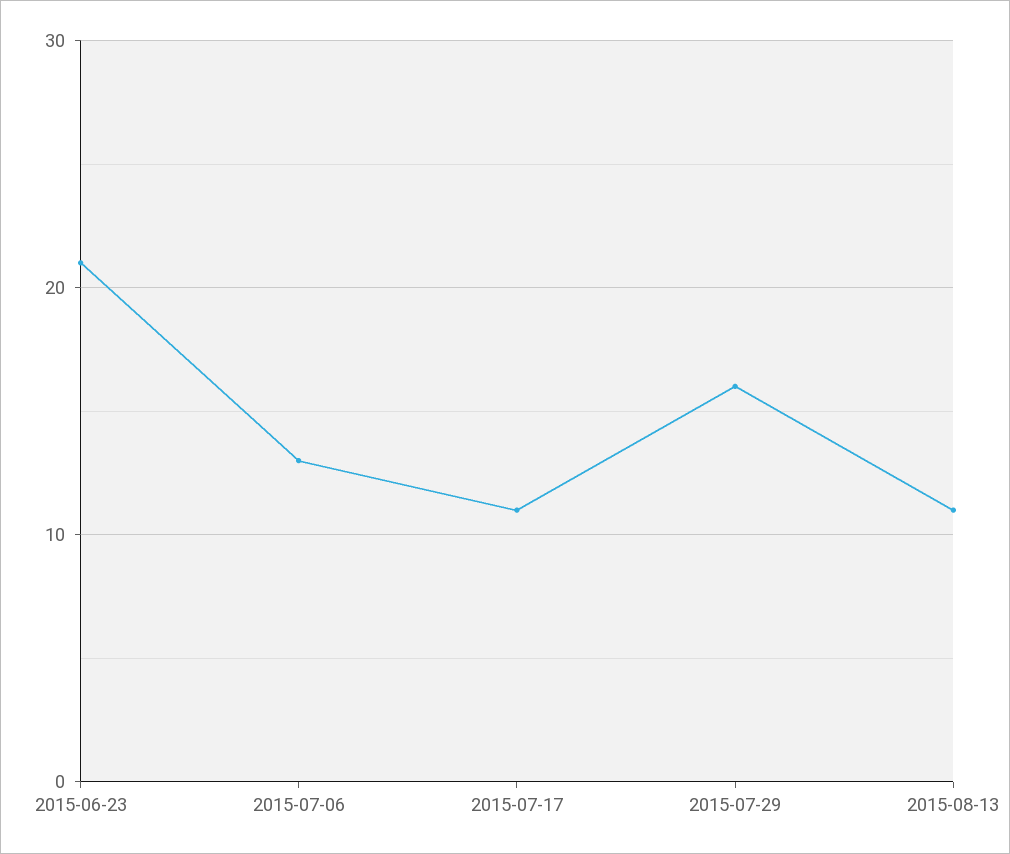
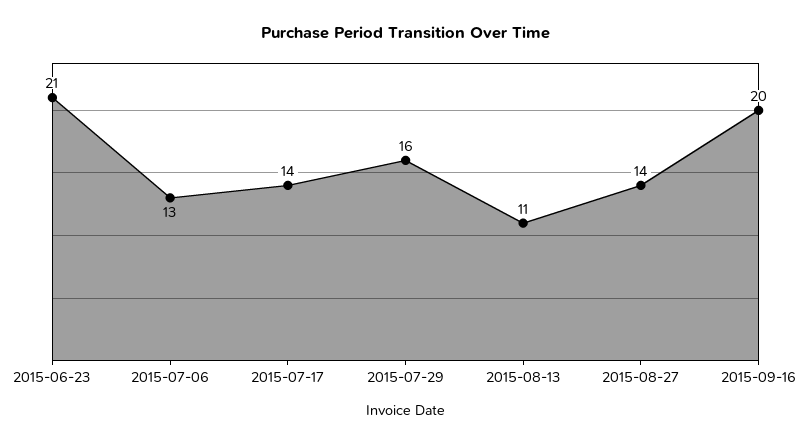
2015-07-17: 11 -> 14
2015-08-27: none -> 14
2015-09-16: none -> 20

